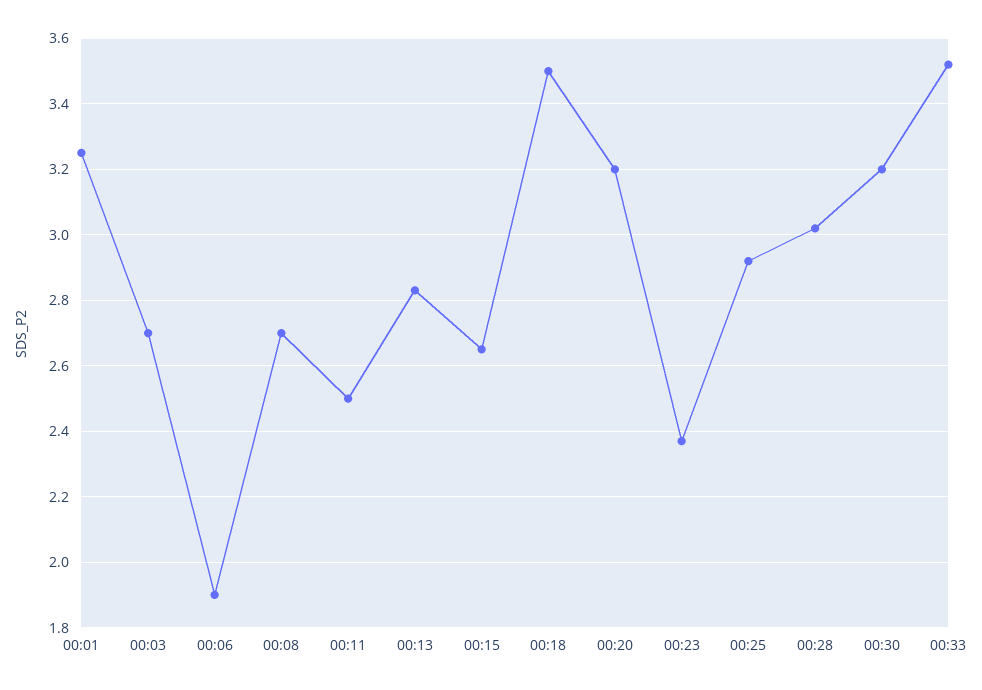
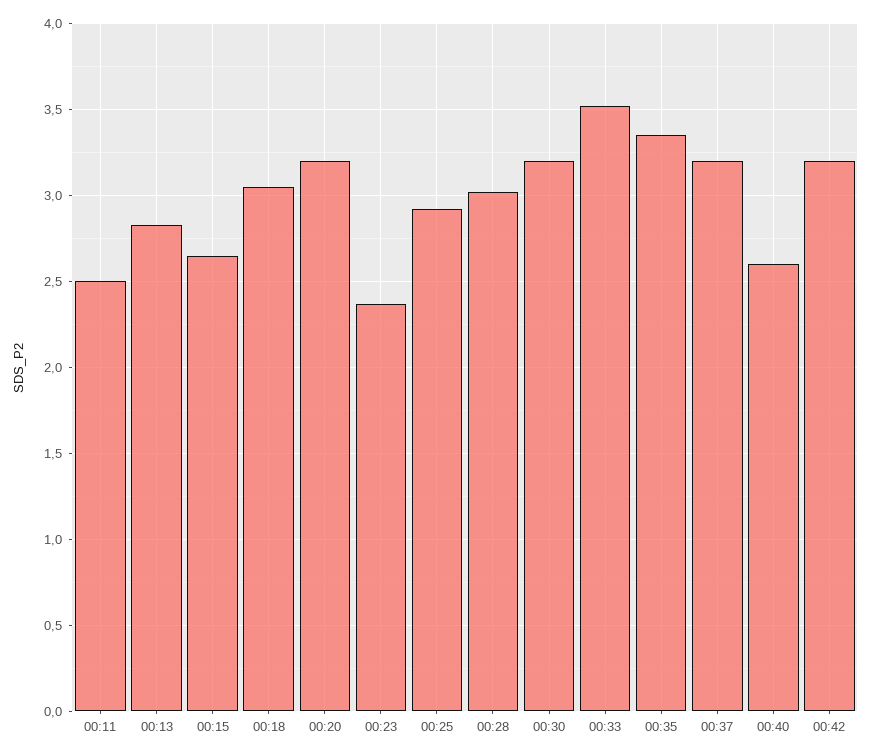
00:01: 3.25 -> none
00:03: 2.7 -> none
00:06: 1.9 -> none
00:08: 2.7 -> none
00:18: 3.5 -> 3.05
00:35: none -> 3.35
00:37: none -> 3.2
00:40: none -> 2.6
00:42: none -> 3.2

